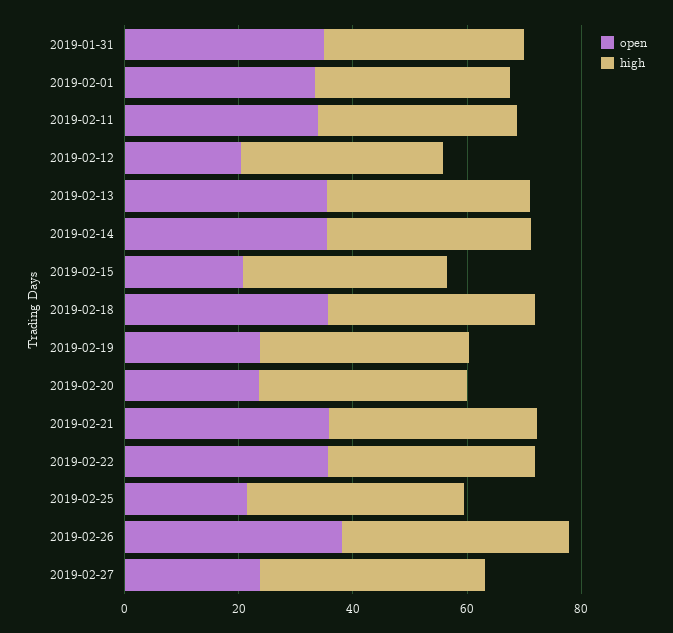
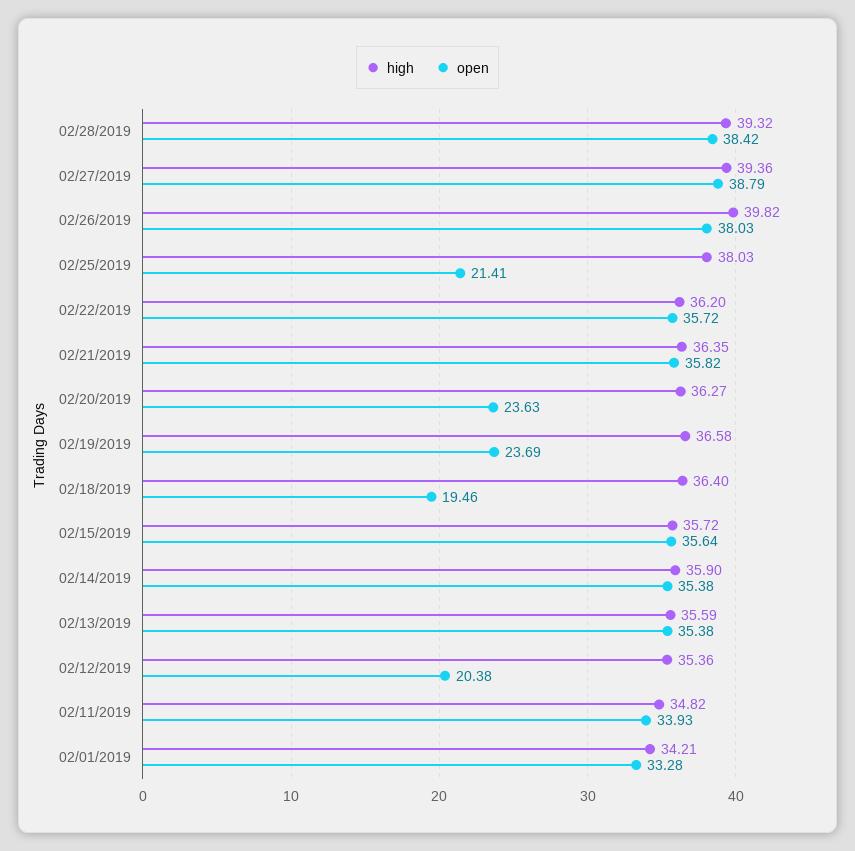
open, 2019-01-31: 35 -> none
high, 2019-01-31: 35 -> none
open, 2019-02-15: 20 -> 35.64
open, 2019-02-18: 35 -> 19.46
open, 2019-02-27: 25 -> 38.79
high, 02/28/2019: none -> 39.32
open, 02/28/2019: none -> 38.42

